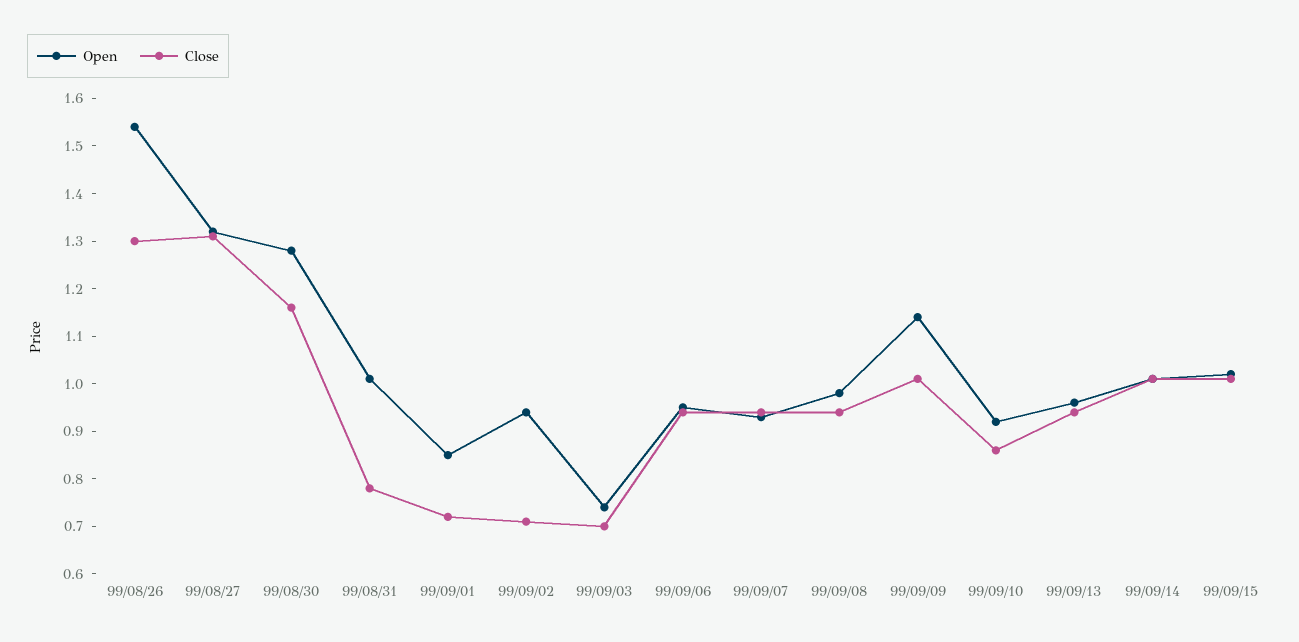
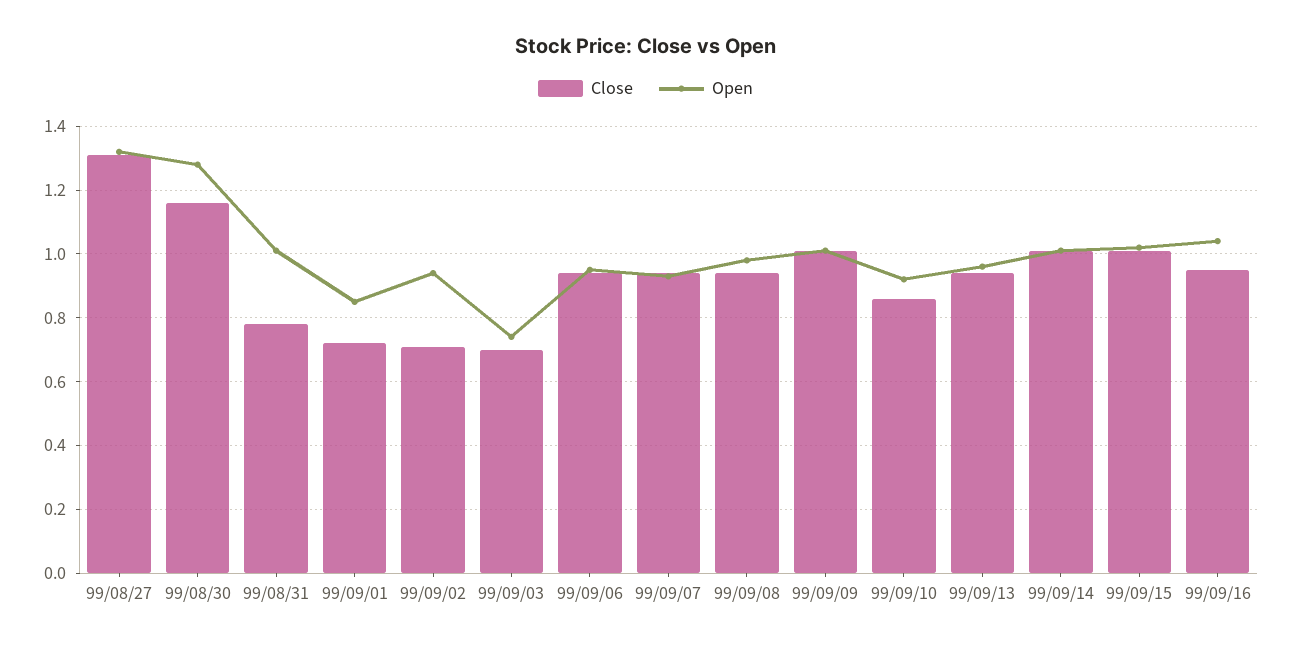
Open, 99/08/26: 1.55 -> none
Close, 99/08/26: 1.3 -> none
Open, 99/09/09: 1.15 -> 1
Close, 99/09/16: none -> 0.95
Open, 99/09/16: none -> 1.05

